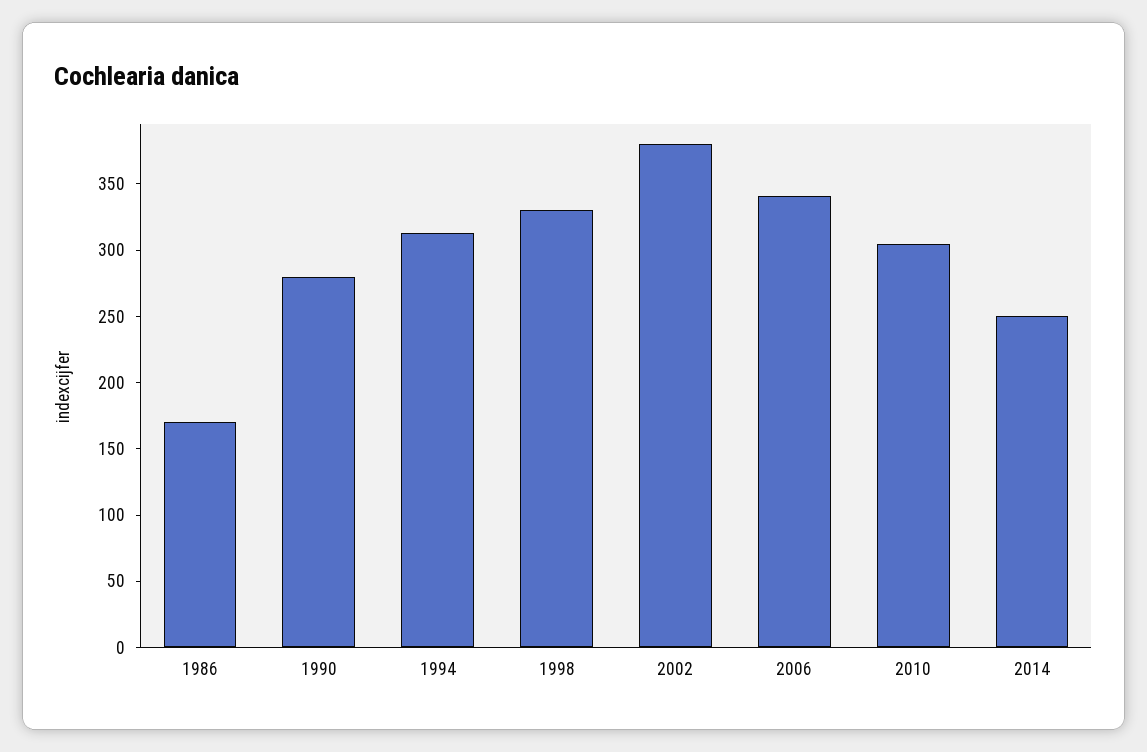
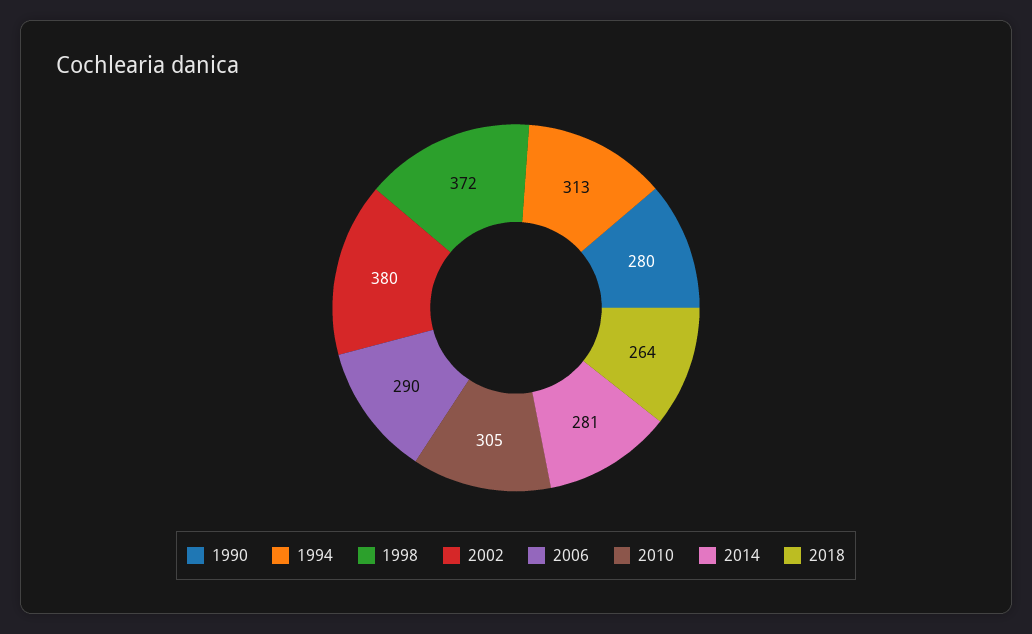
1986: 170 -> none
1998: 330 -> 372
2006: 340 -> 290
2014: 250 -> 281
2018: none -> 264

